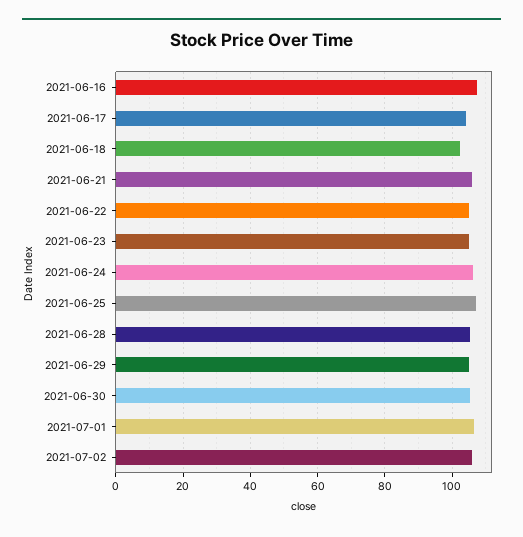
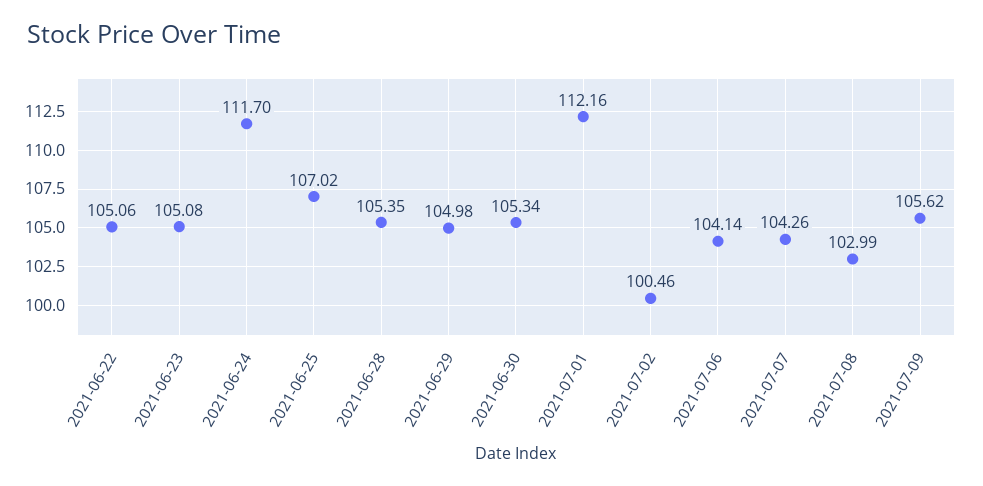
2021-06-16: 108 -> none
2021-06-17: 104 -> none
2021-06-18: 102 -> none
2021-06-21: 106 -> none
2021-06-24: 106 -> 111.7
2021-07-01: 106 -> 112.16
2021-07-02: 106 -> 100.46
2021-07-06: none -> 104.14
2021-07-07: none -> 104.26
2021-07-08: none -> 102.99
2021-07-09: none -> 105.62

